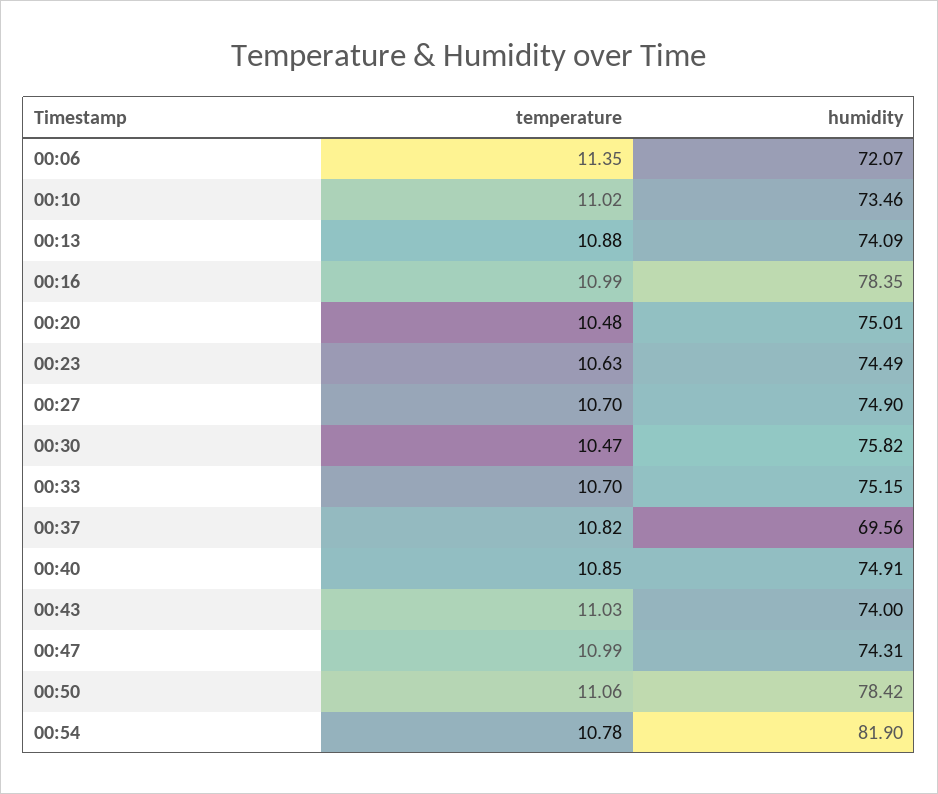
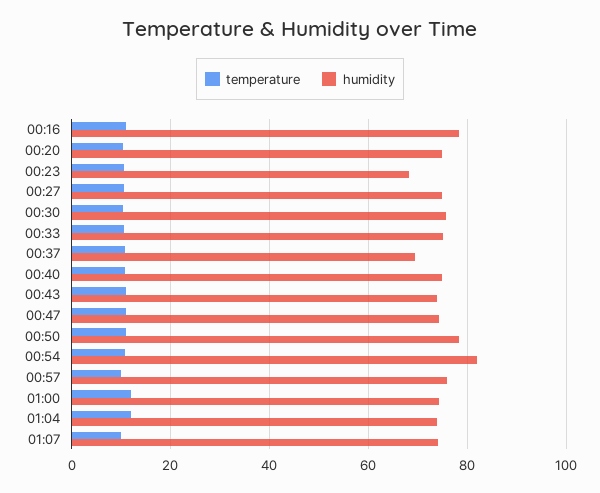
temperature, 00:06: 11.35 -> none
humidity, 00:06: 72.07 -> none
temperature, 00:10: 11.02 -> none
humidity, 00:10: 73.46 -> none
temperature, 00:13: 10.88 -> none
humidity, 00:13: 74.09 -> none
humidity, 00:23: 74.49 -> 68
temperature, 00:57: none -> 10
humidity, 00:57: none -> 76
temperature, 01:00: none -> 12
humidity, 01:00: none -> 74
temperature, 01:04: none -> 12
humidity, 01:04: none -> 74
temperature, 01:07: none -> 10
humidity, 01:07: none -> 74

